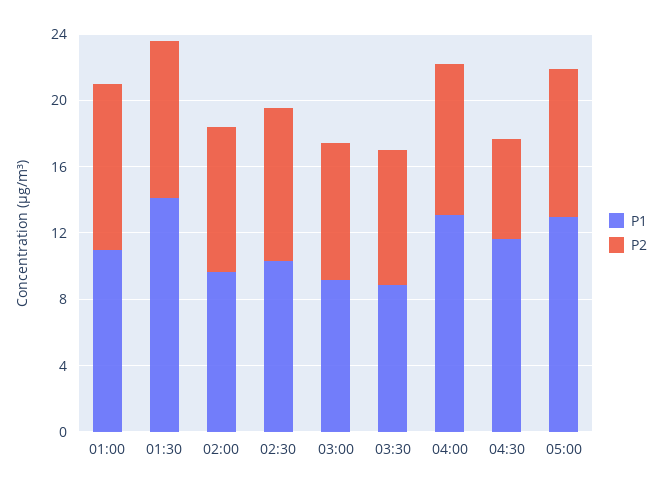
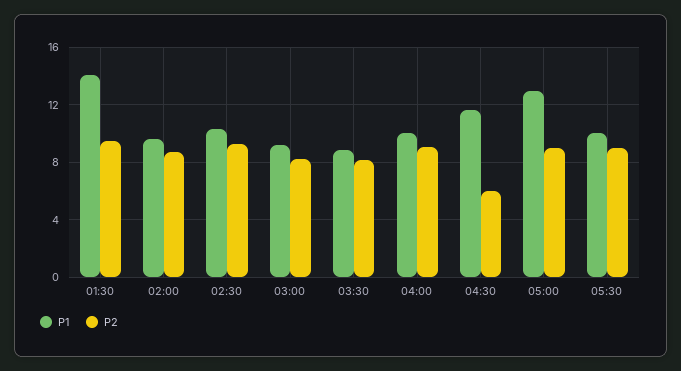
P1, 01:00: 11 -> none
P2, 01:00: 10 -> none
P1, 04:00: 13 -> 10
P1, 05:30: none -> 10
P2, 05:30: none -> 9

